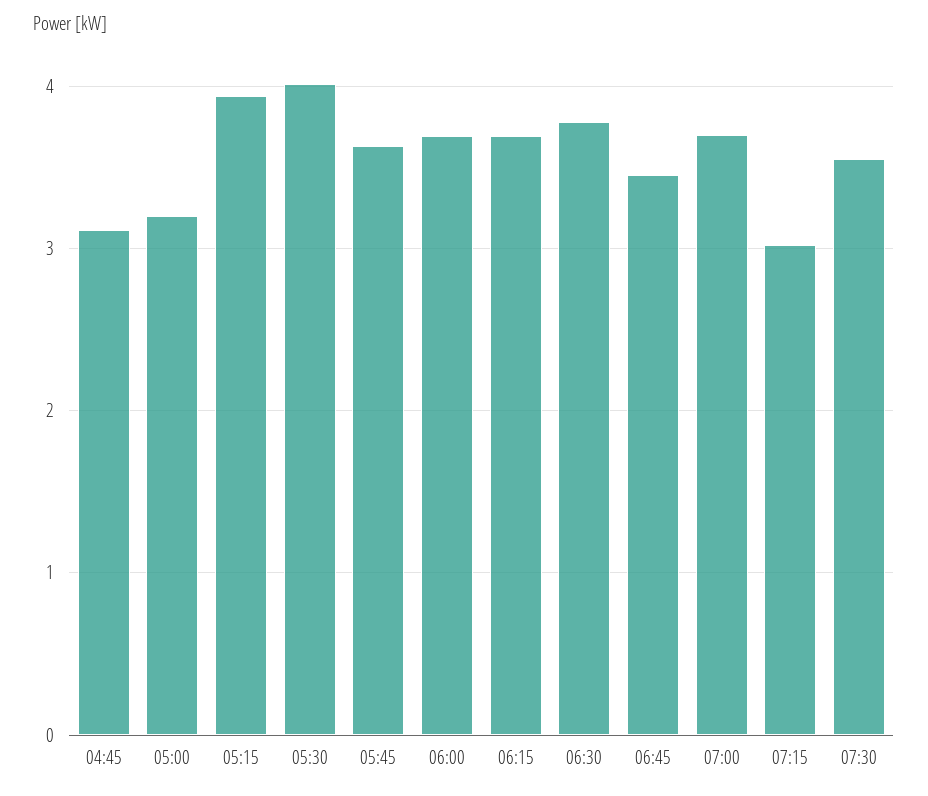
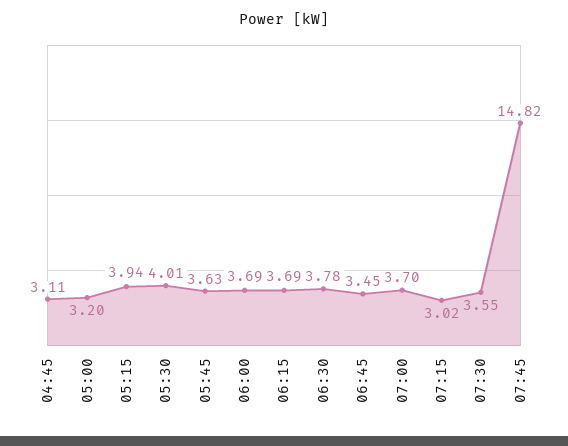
07:45: none -> 14.82

